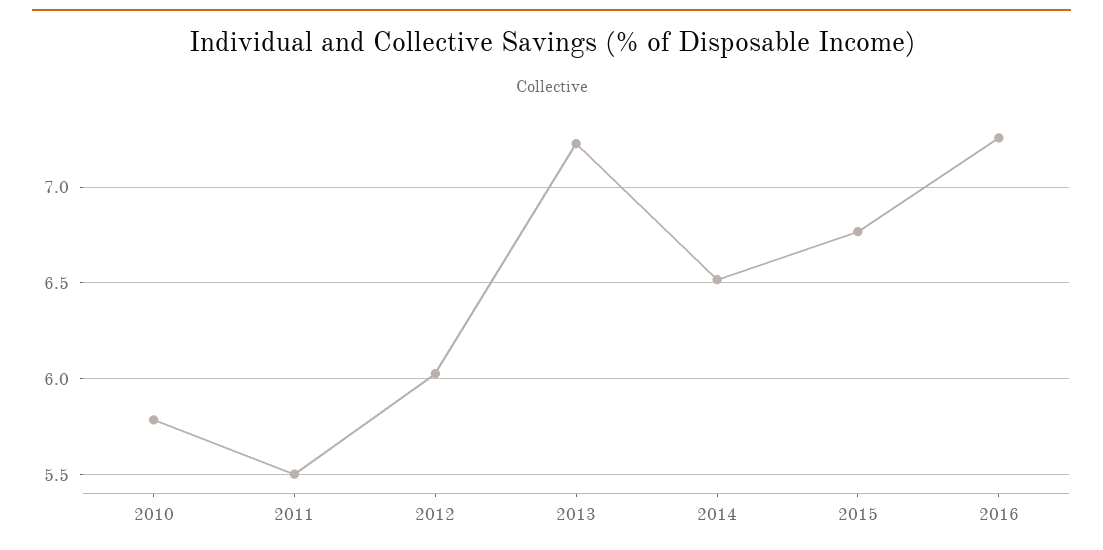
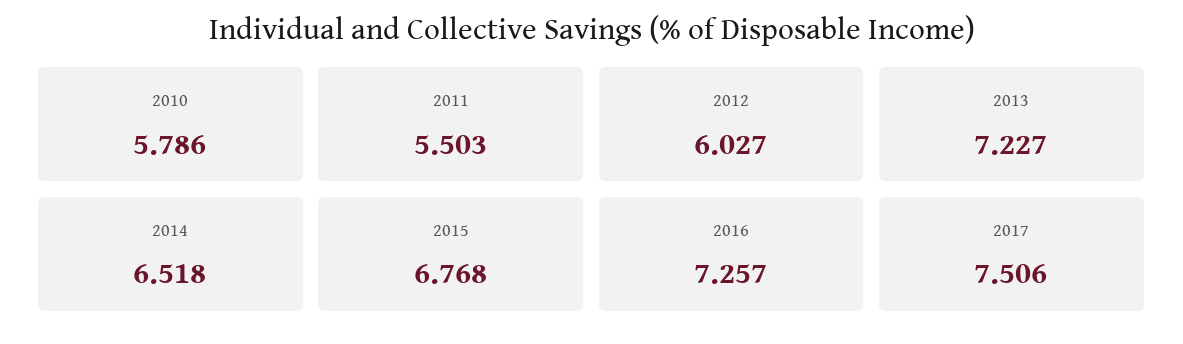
2017: none -> 7.506

